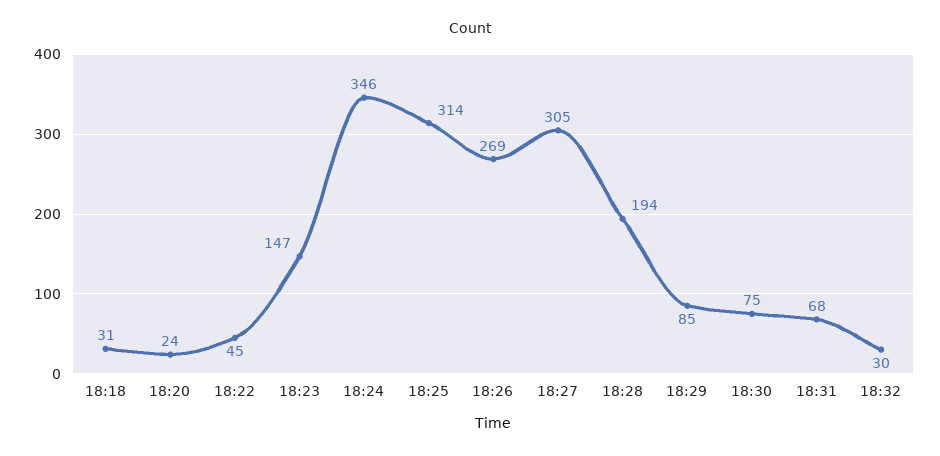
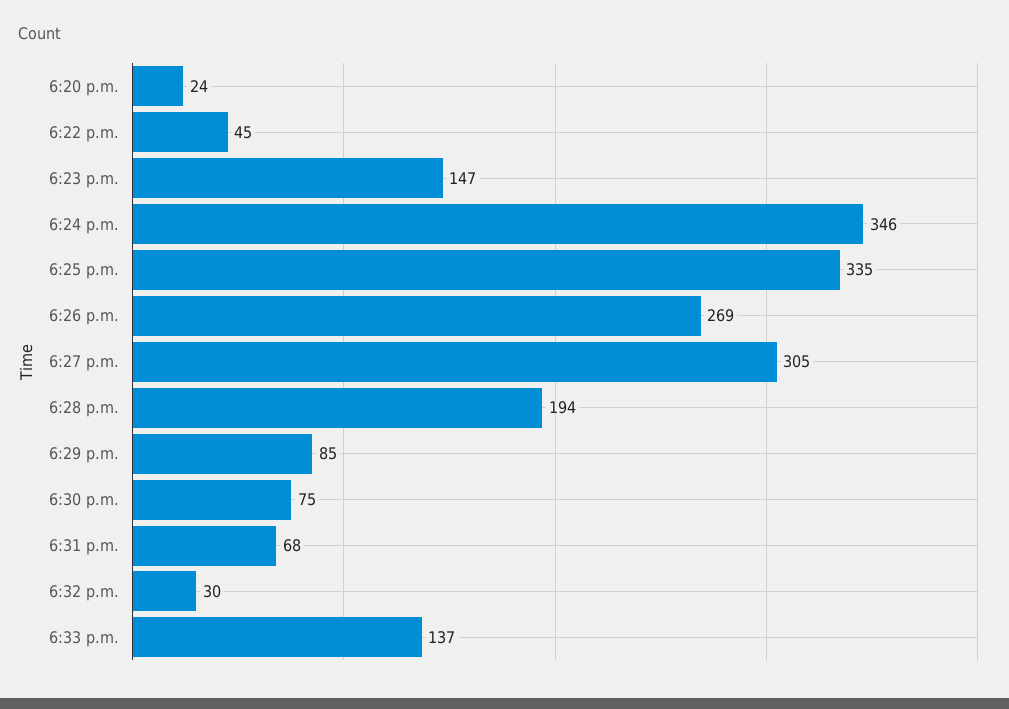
18:18: 31 -> none
18:25: 314 -> 335
6:33 p.m.: none -> 137

